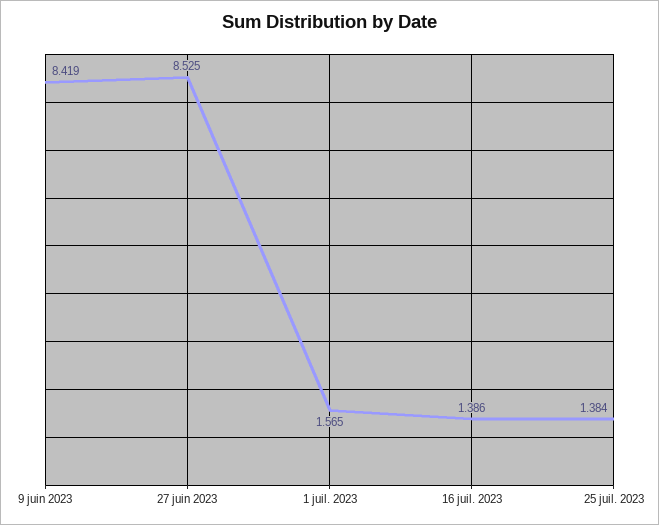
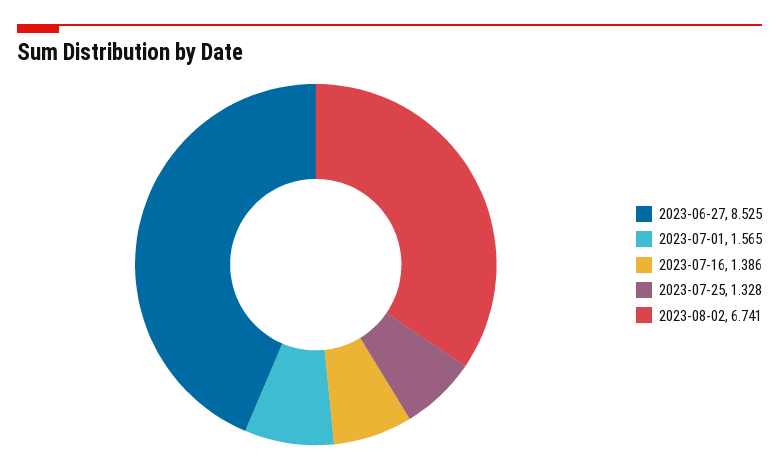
9 juin 2023: 8.419 -> none
25 juil. 2023: 1.384 -> 1.328
2023-08-02: none -> 6.741

